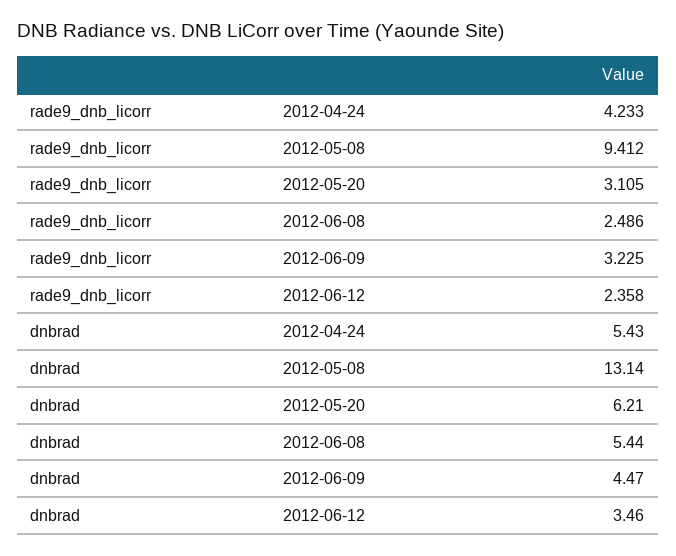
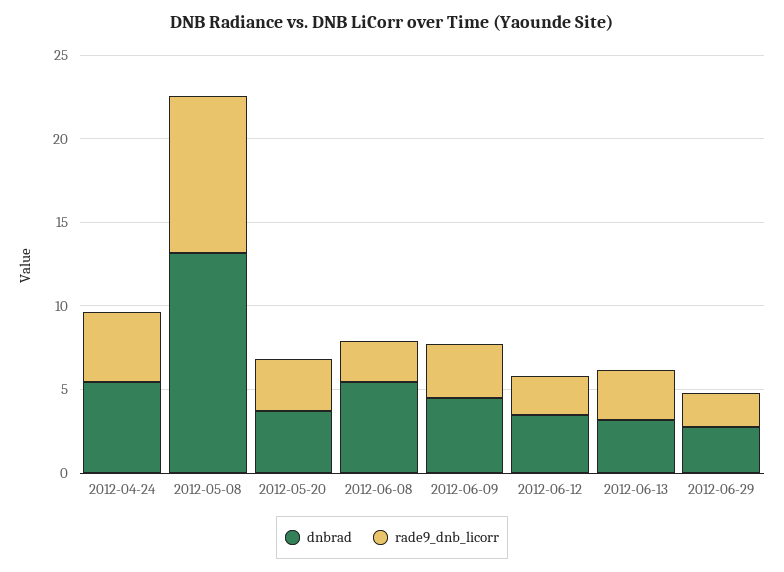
dnbrad, 2012-05-20: 6.21 -> 4
dnbrad, 2012-06-13: none -> 3
rade9_dnb_licorr, 2012-06-13: none -> 3
dnbrad, 2012-06-29: none -> 3
rade9_dnb_licorr, 2012-06-29: none -> 2

